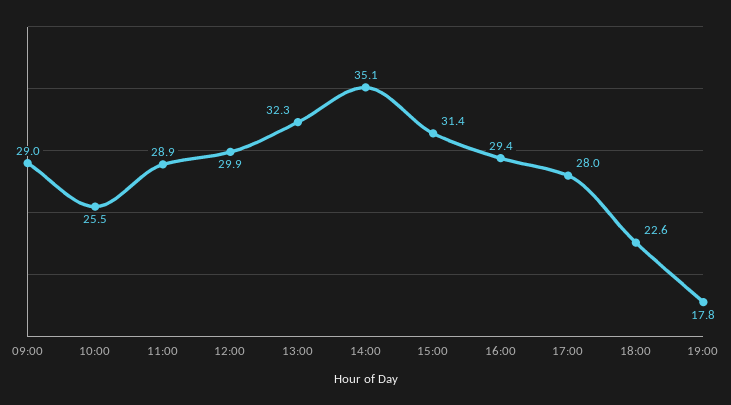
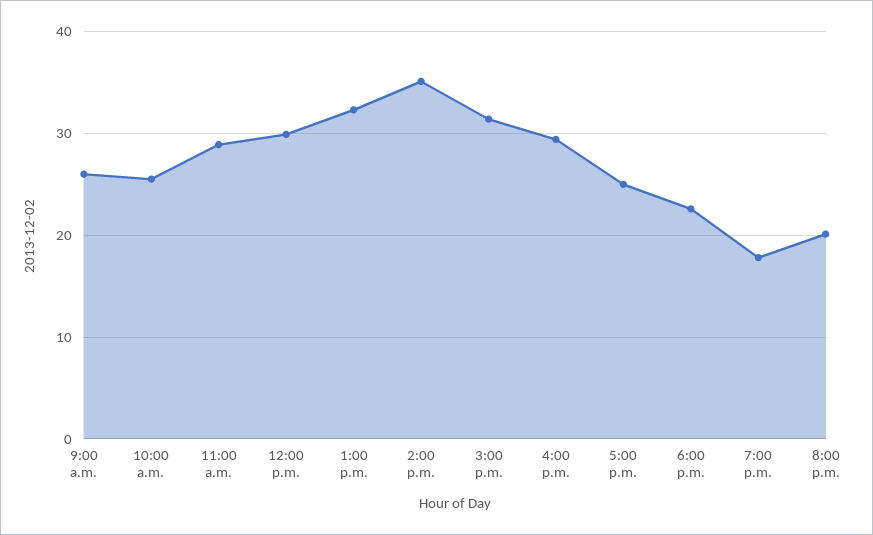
09:00: 29 -> 26
17:00: 28 -> 25
8:00 p.m.: none -> 20

